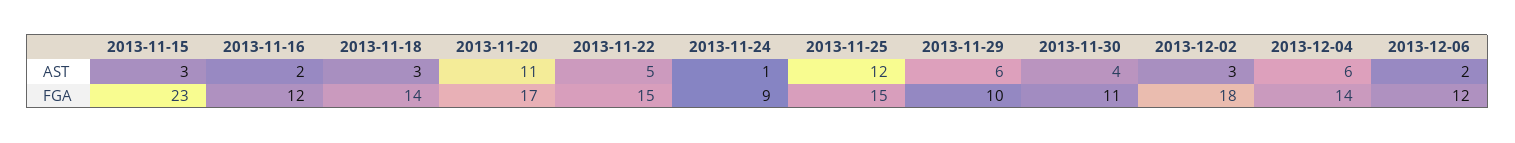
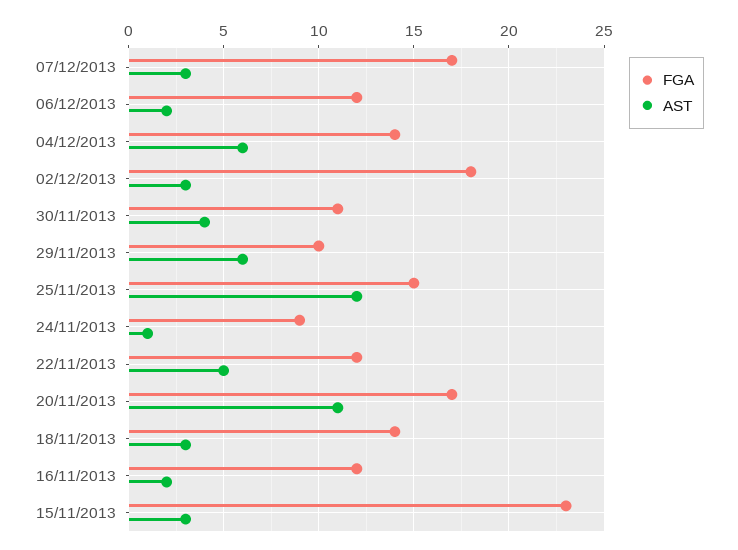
FGA, 2013-11-22: 15 -> 12
FGA, 07/12/2013: none -> 17
AST, 07/12/2013: none -> 3

